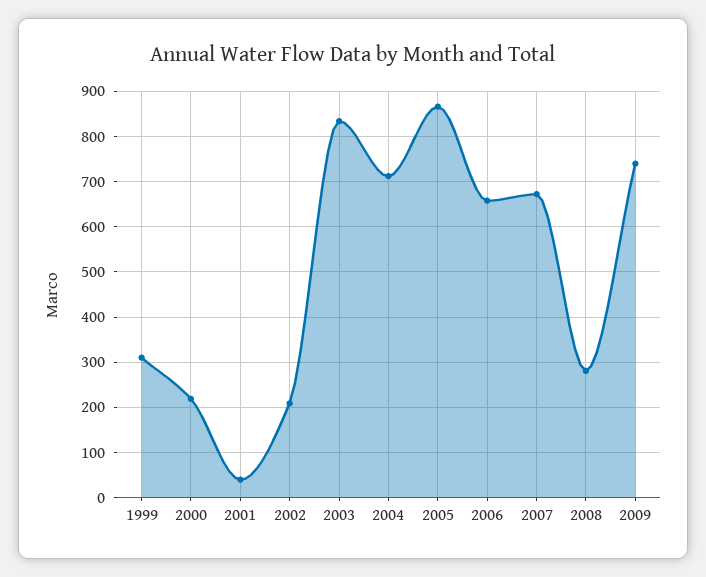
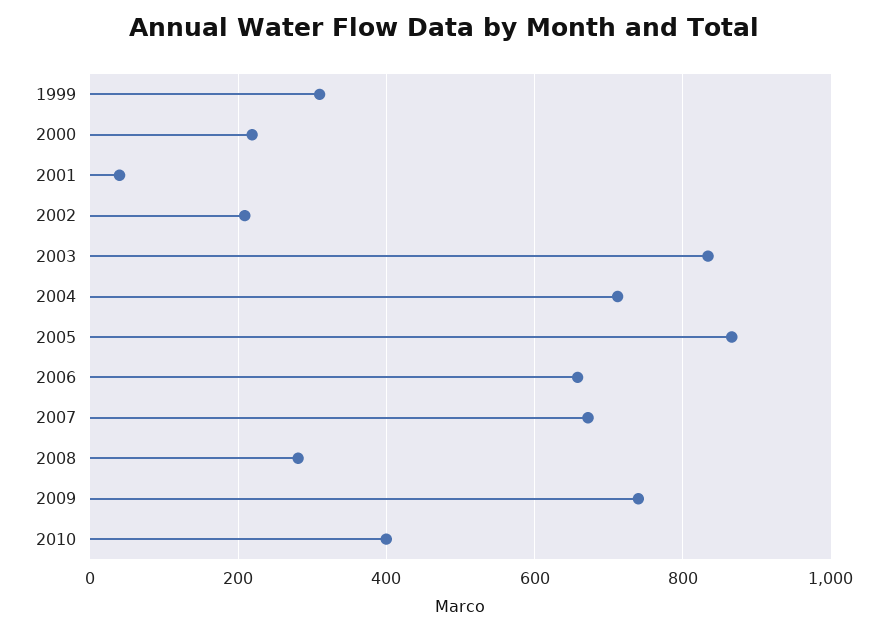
2010: none -> 400

